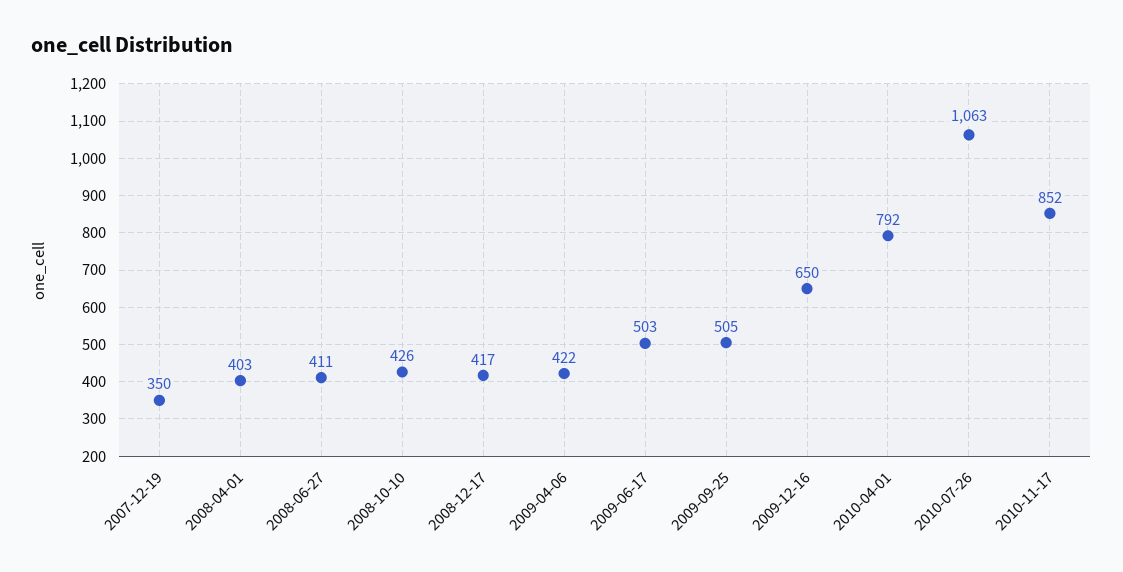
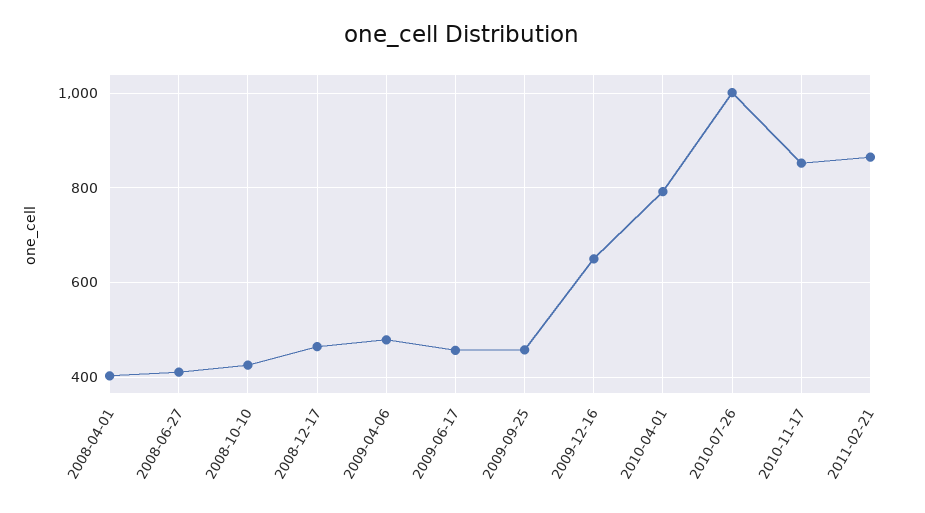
2007-12-19: 350 -> none
2008-12-17: 417 -> 460
2009-04-06: 422 -> 480
2009-06-17: 503 -> 460
2009-09-25: 505 -> 460
2010-07-26: 1063 -> 1000
2011-02-21: none -> 860

